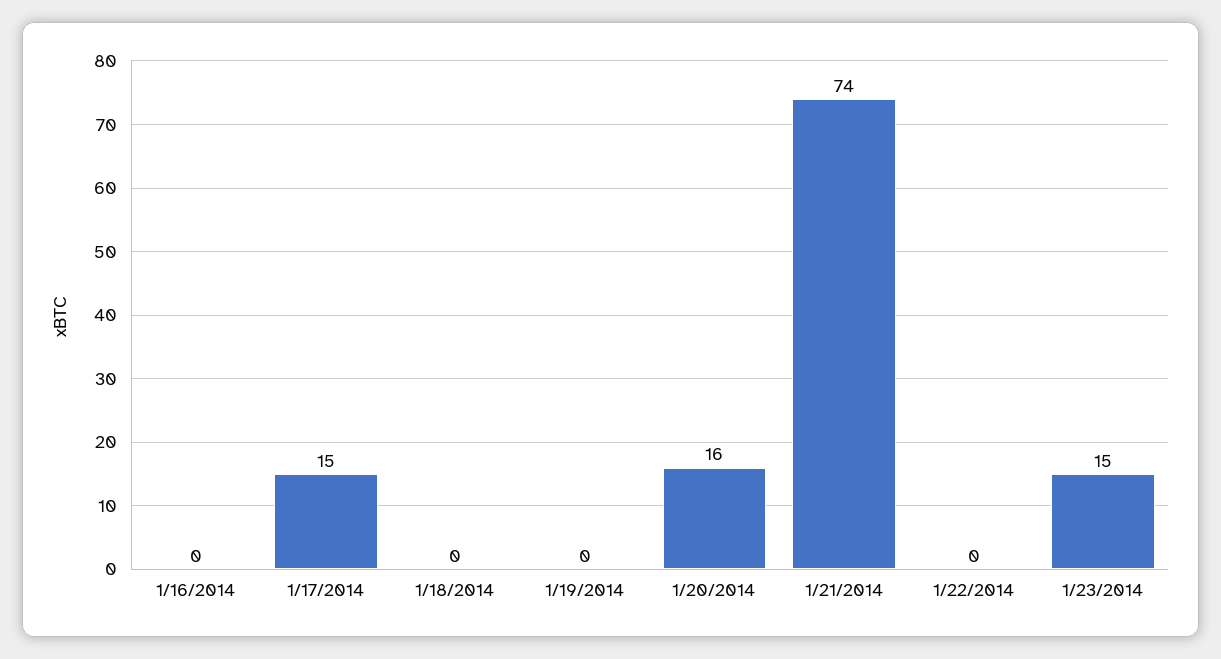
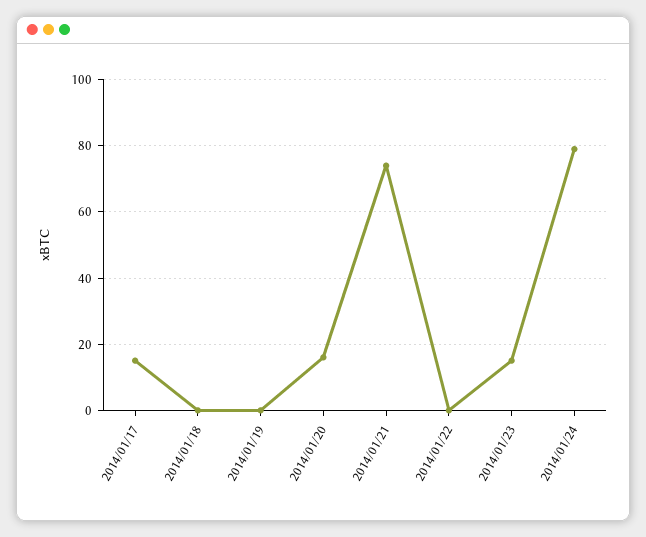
1/16/2014: 0 -> none
2014/01/24: none -> 80

